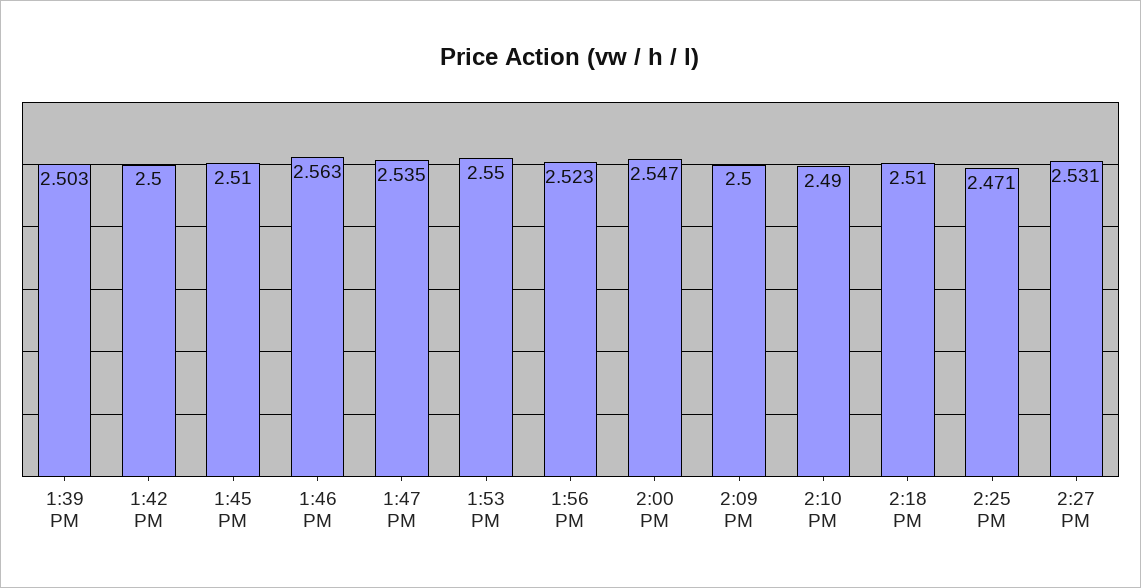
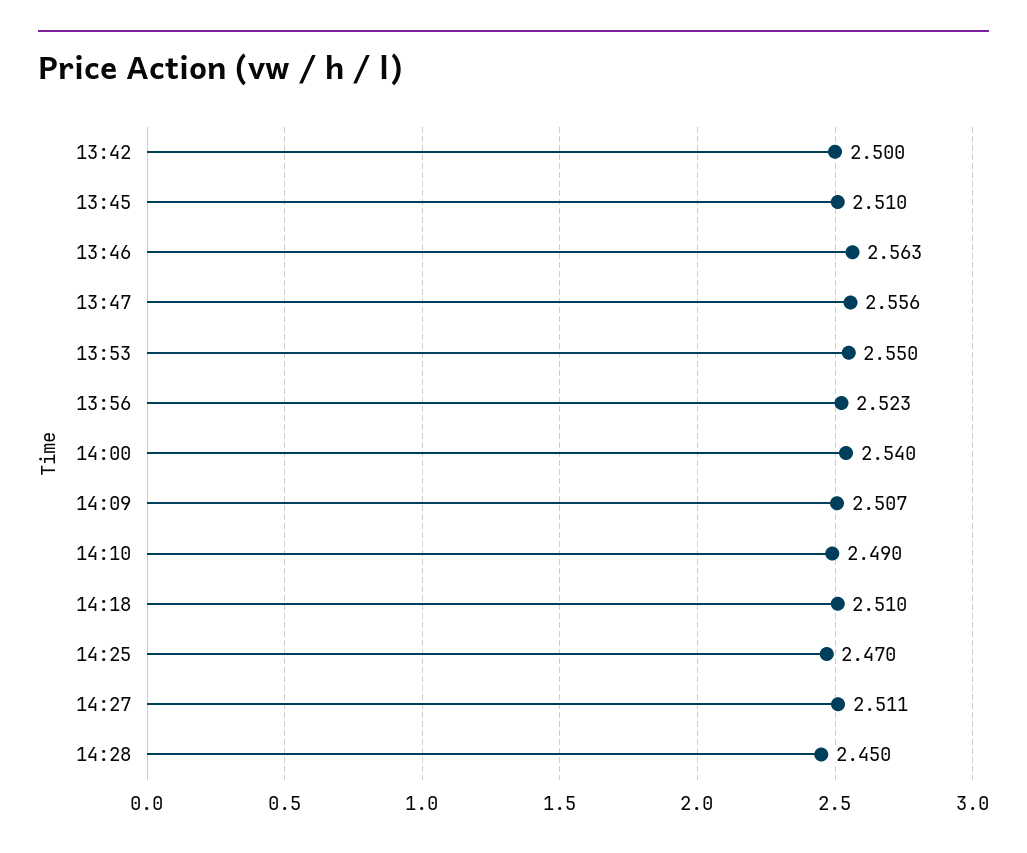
1:39 PM: 2.503 -> none
1:47 PM: 2.535 -> 2.556
2:00 PM: 2.547 -> 2.54
2:09 PM: 2.5 -> 2.507
2:25 PM: 2.471 -> 2.47
2:27 PM: 2.531 -> 2.511
14:28: none -> 2.45

